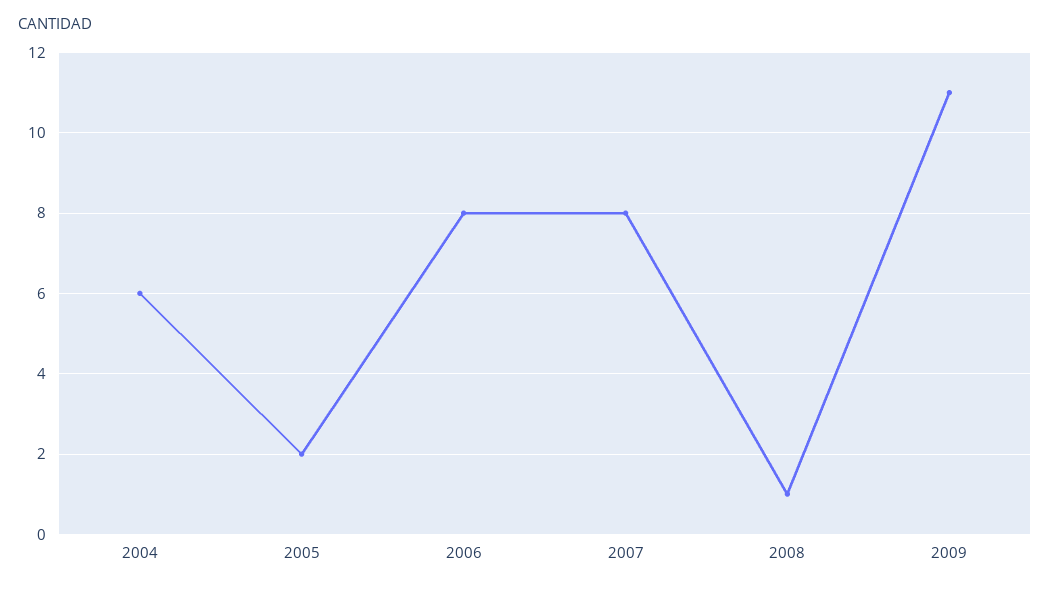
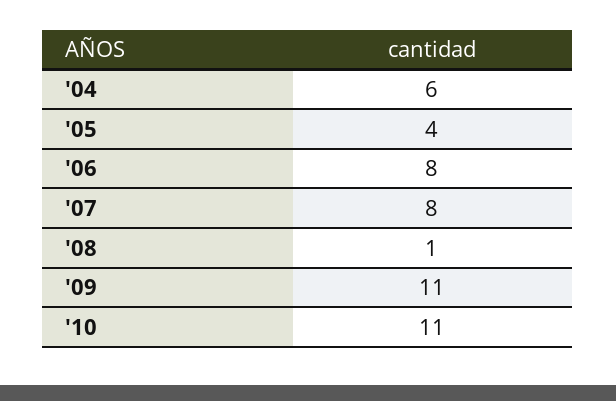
2005: 2 -> 4
'10: none -> 11

